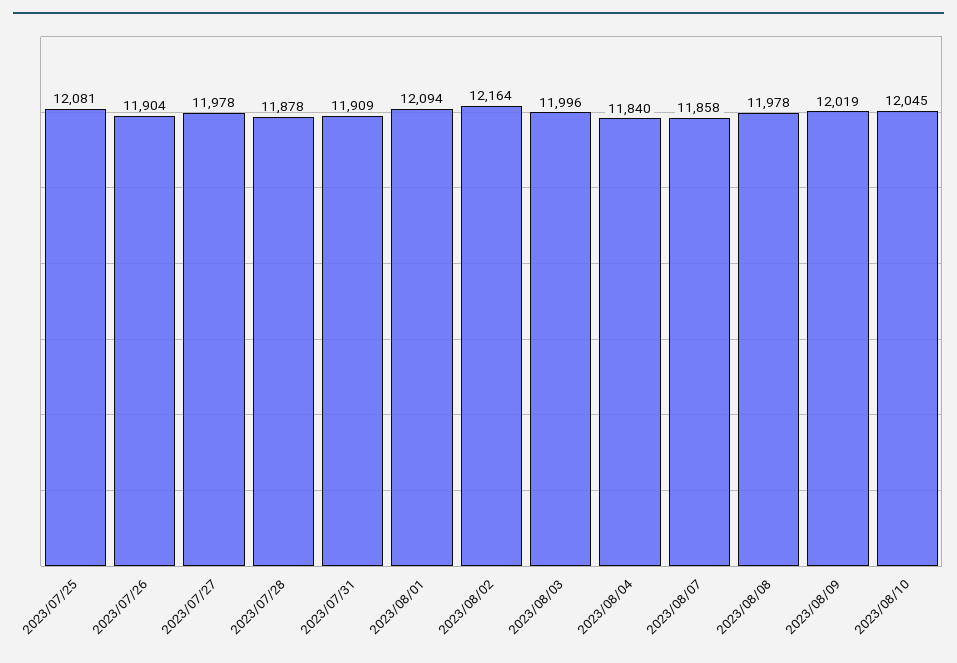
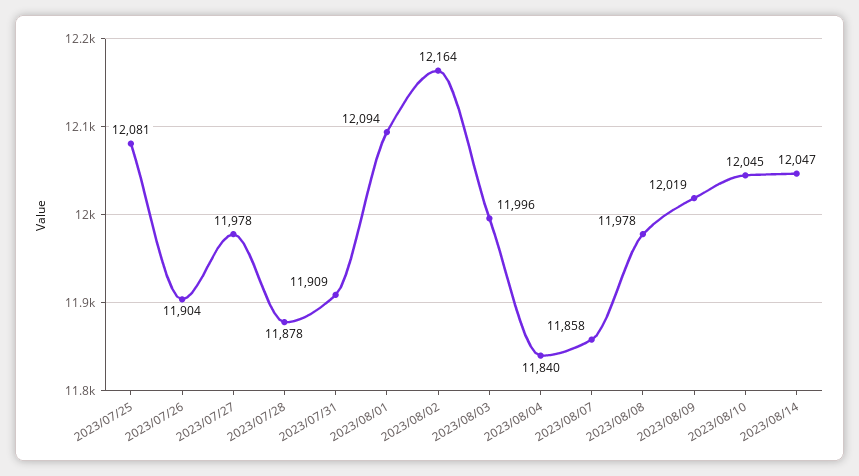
2023/08/14: none -> 12047

